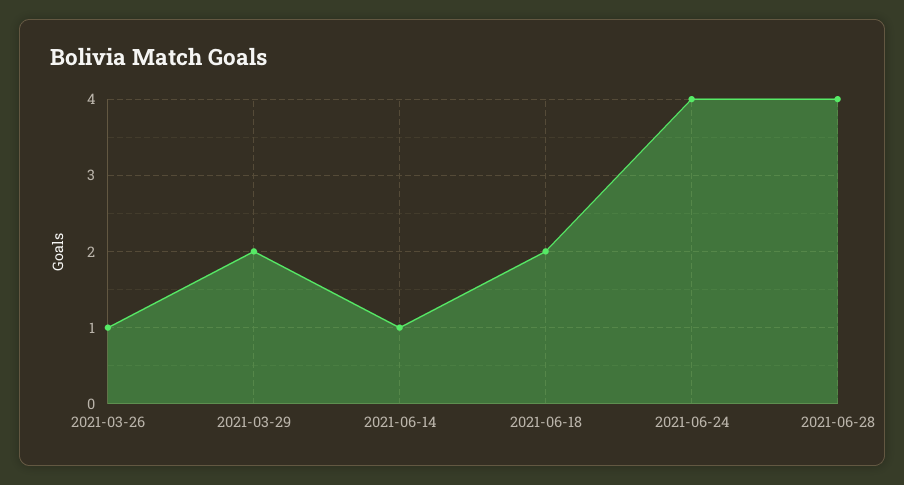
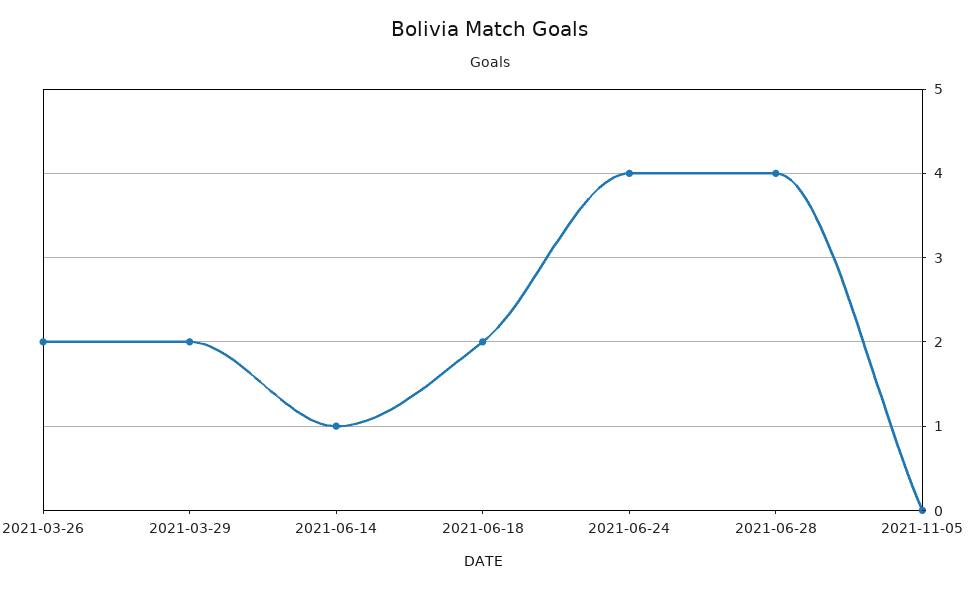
2021-03-26: 1 -> 2
2021-11-05: none -> 0

